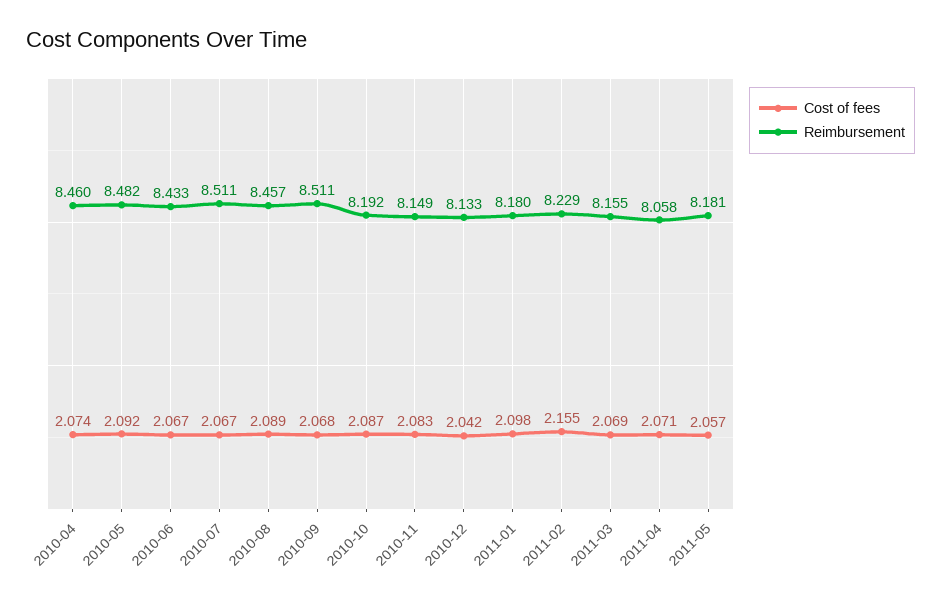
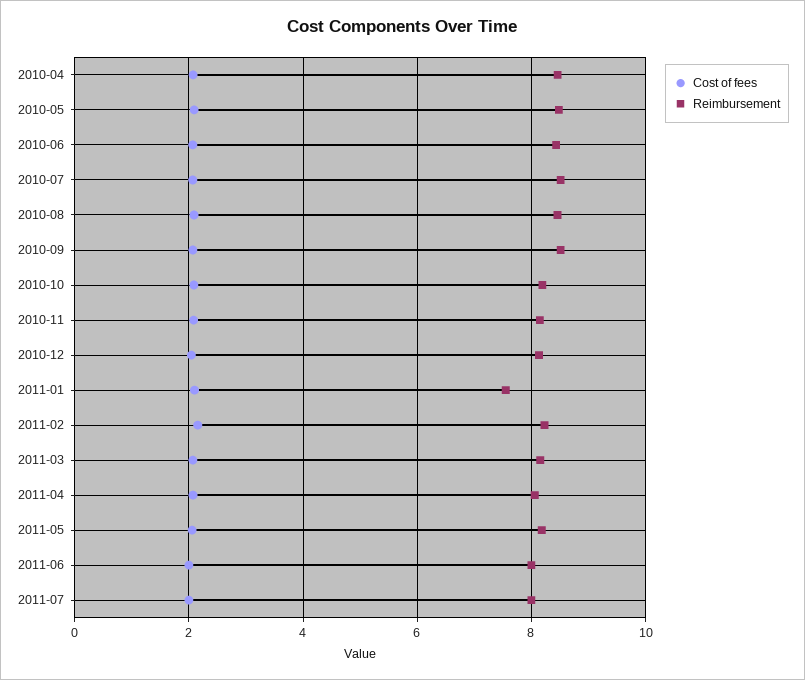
Reimbursement, 2011-01: 8.18 -> 7.6
Cost of fees, 2011-06: none -> 2
Reimbursement, 2011-06: none -> 8
Cost of fees, 2011-07: none -> 2
Reimbursement, 2011-07: none -> 8

